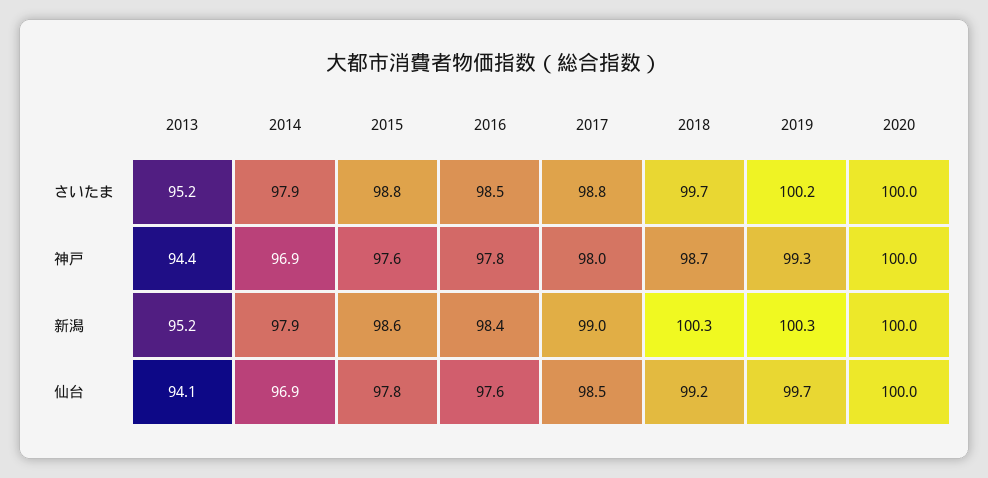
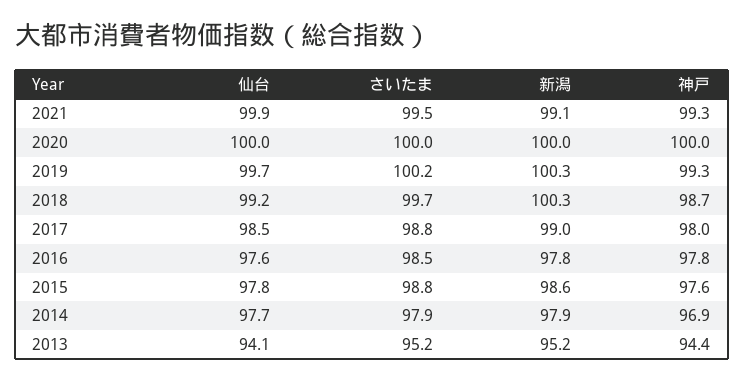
2016, 新潟: 98.4 -> 97.8
2014, 仙台: 96.9 -> 97.7
2021, 仙台: none -> 99.9
2021, さいたま: none -> 99.5
2021, 新潟: none -> 99.1
2021, 神戸: none -> 99.3

